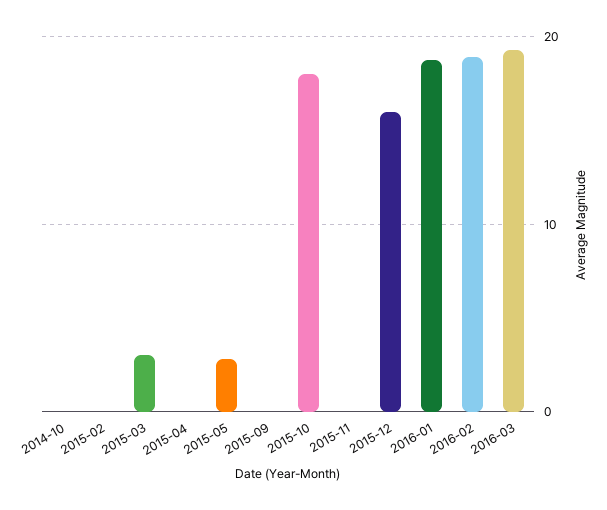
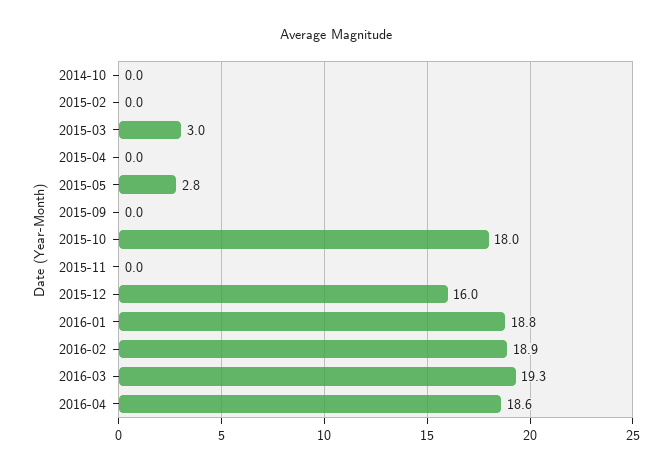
2016-04: none -> 18.6

